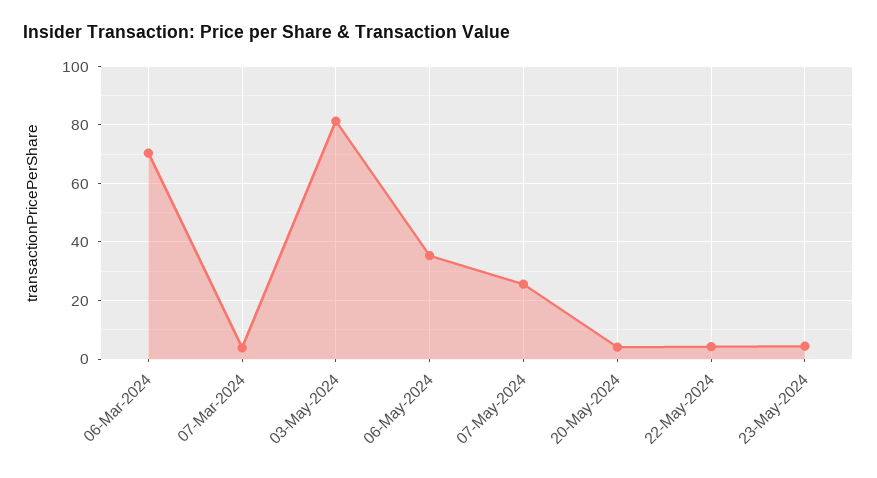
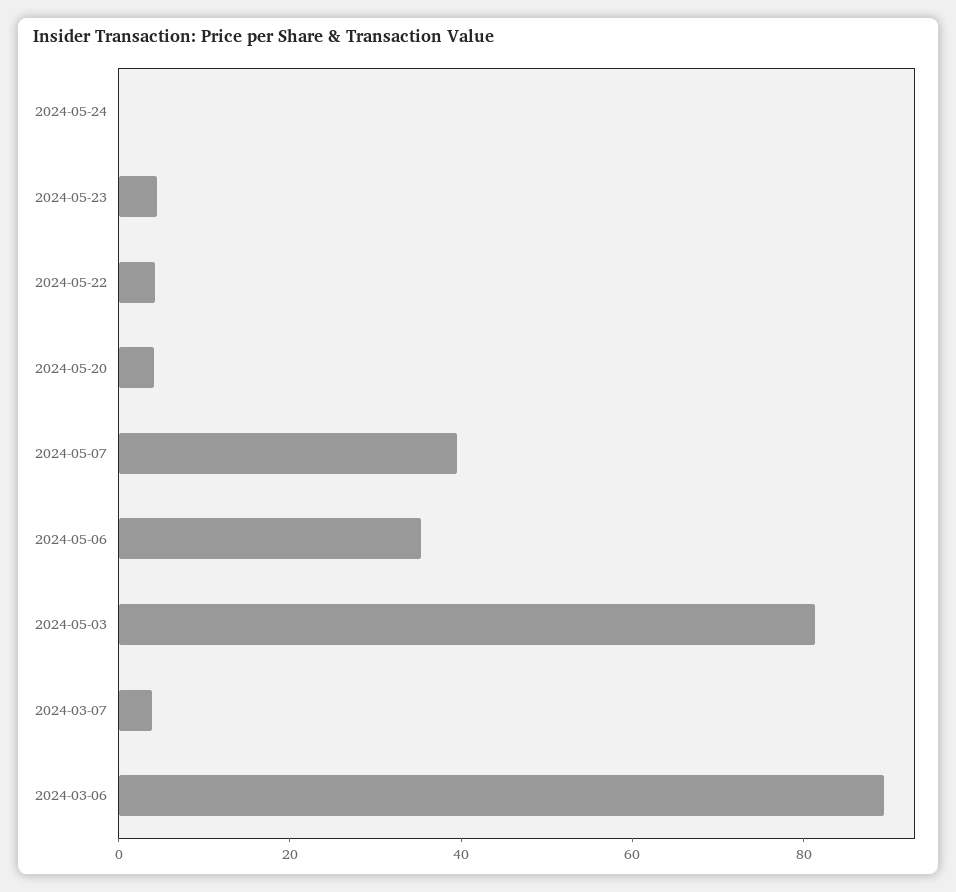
06-Mar-2024: 70 -> 90
07-May-2024: 25 -> 40
2024-05-24: none -> 0

